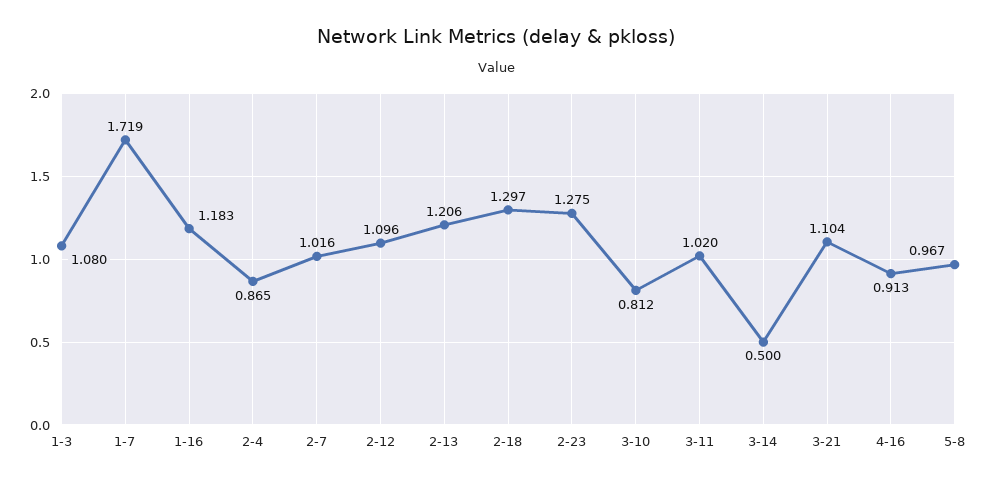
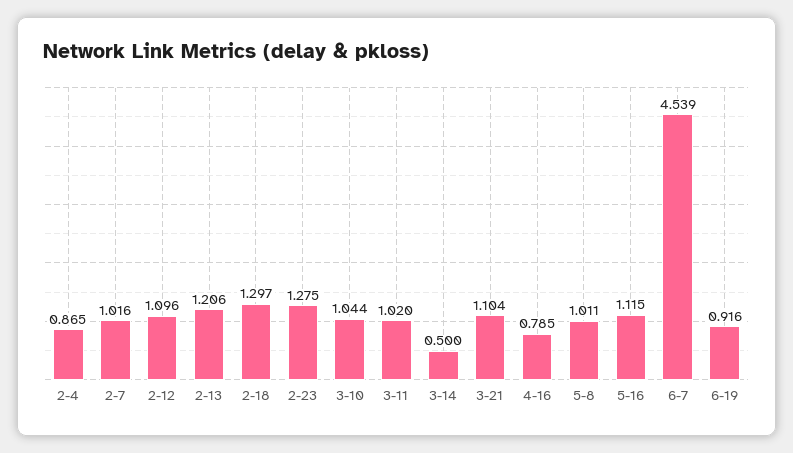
1-3: 1.08 -> none
1-7: 1.719 -> none
1-16: 1.183 -> none
3-10: 0.812 -> 1.044
4-16: 0.913 -> 0.785
5-8: 0.967 -> 1.011
5-16: none -> 1.115
6-7: none -> 4.539
6-19: none -> 0.916

